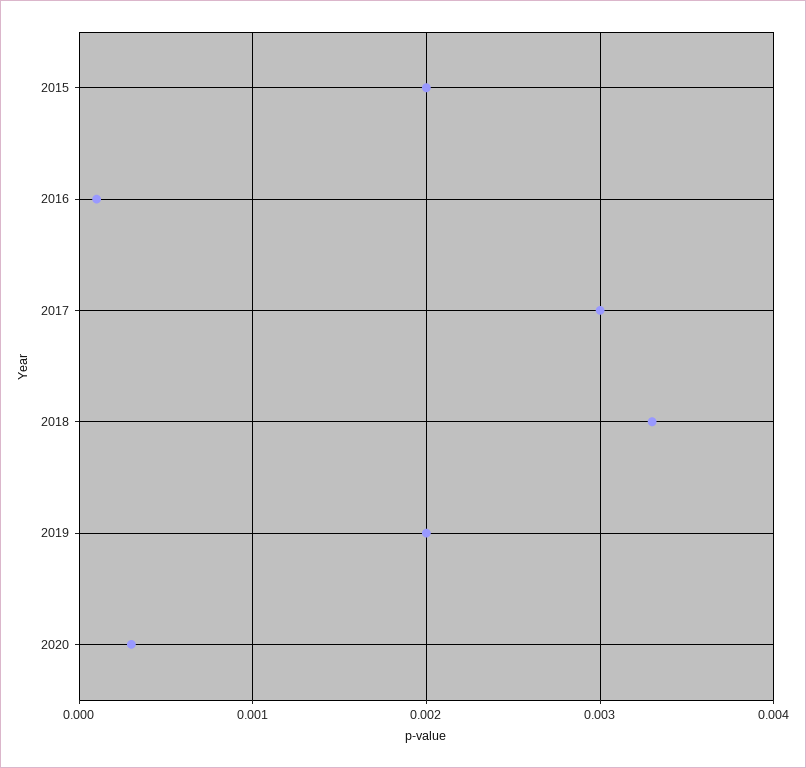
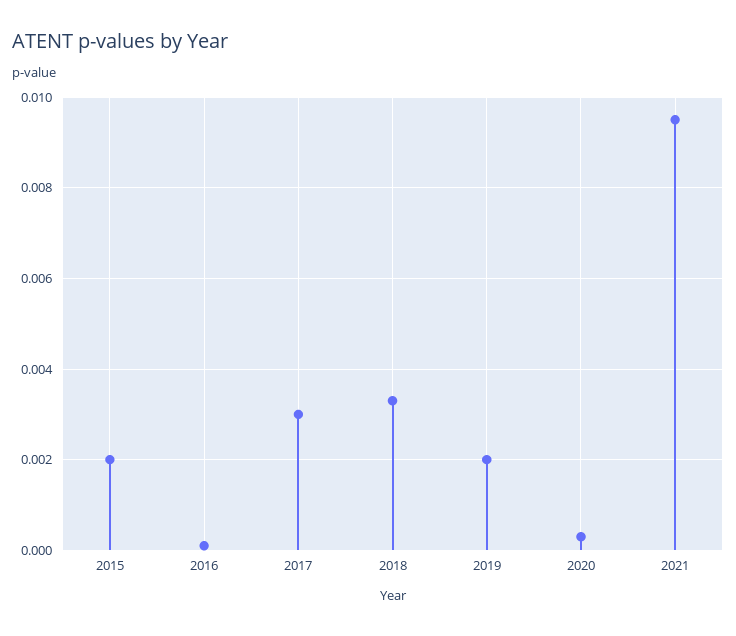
2021: none -> 0.0095

